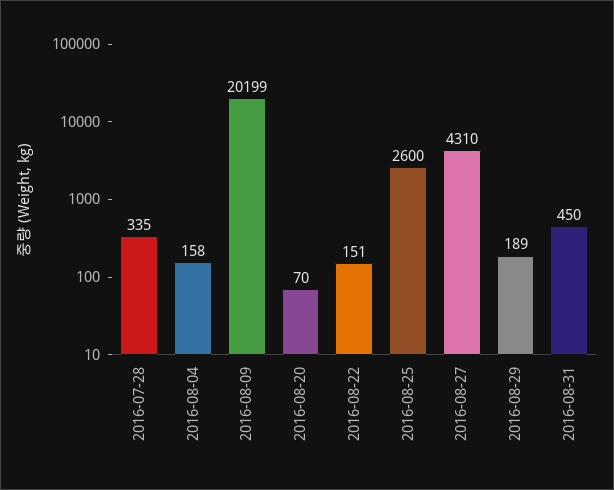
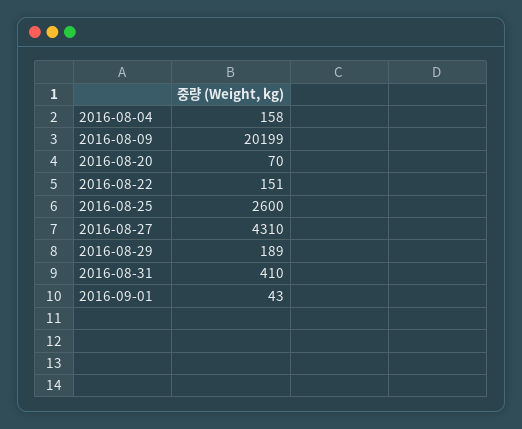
2016-07-28: 335 -> none
2016-08-31: 450 -> 410
2016-09-01: none -> 43

